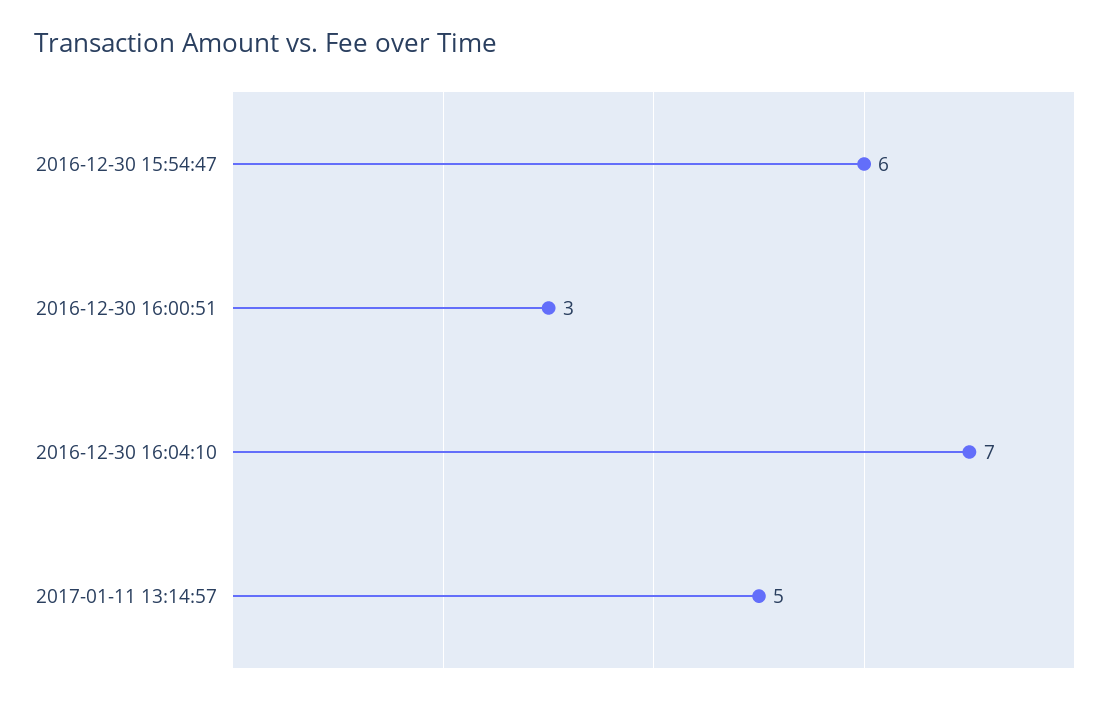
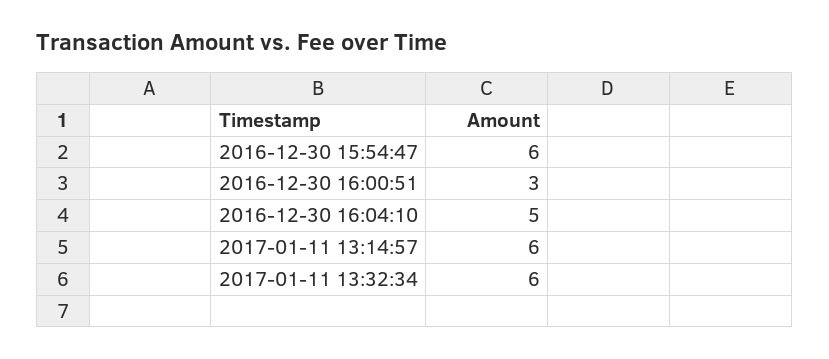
2016-12-30 16:04:10: 7 -> 5
2017-01-11 13:14:57: 5 -> 6
2017-01-11 13:32:34: none -> 6

